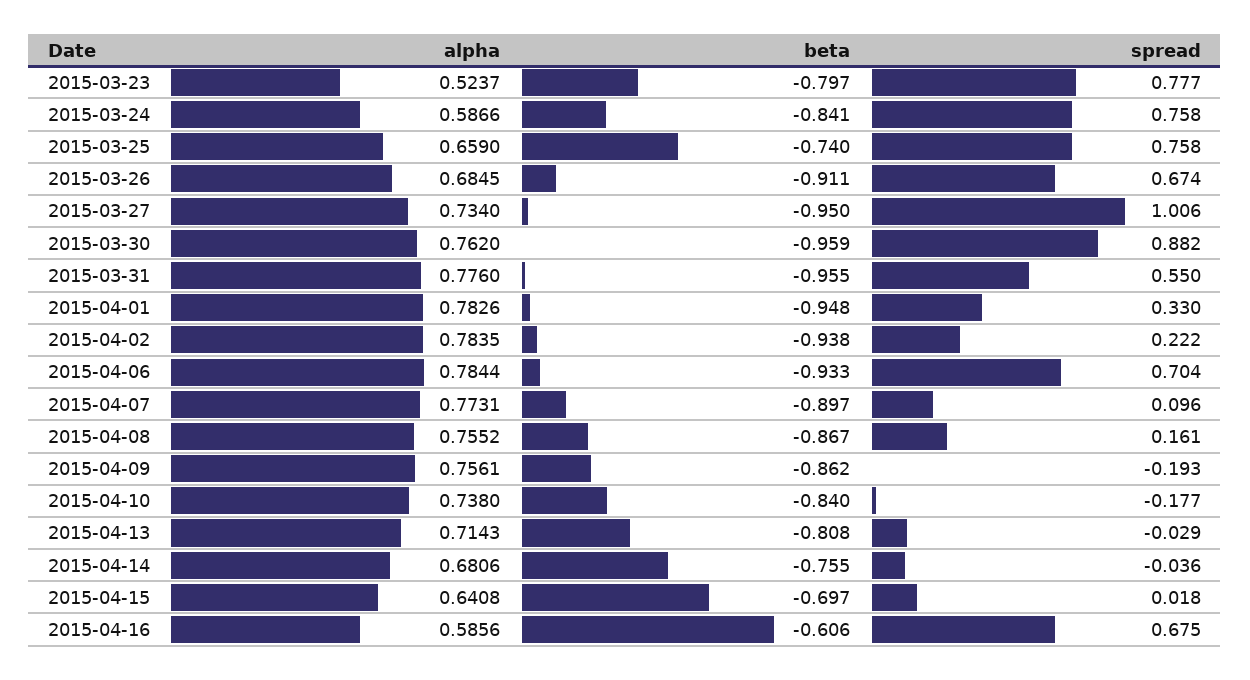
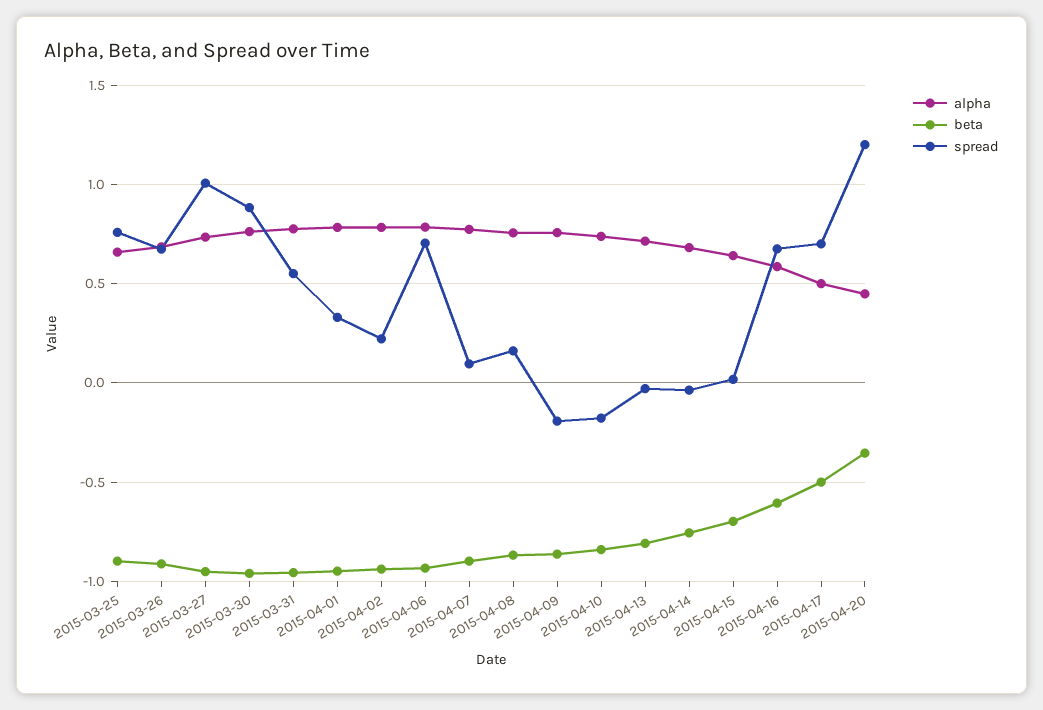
alpha, 2015-03-23: 0.5237 -> none
beta, 2015-03-23: -0.797 -> none
spread, 2015-03-23: 0.777 -> none
alpha, 2015-03-24: 0.5866 -> none
beta, 2015-03-24: -0.841 -> none
spread, 2015-03-24: 0.758 -> none
beta, 2015-03-25: -0.74 -> -0.9
alpha, 2015-04-17: none -> 0.5
beta, 2015-04-17: none -> -0.5
spread, 2015-04-17: none -> 0.7
alpha, 2015-04-20: none -> 0.45
beta, 2015-04-20: none -> -0.35
spread, 2015-04-20: none -> 1.2

